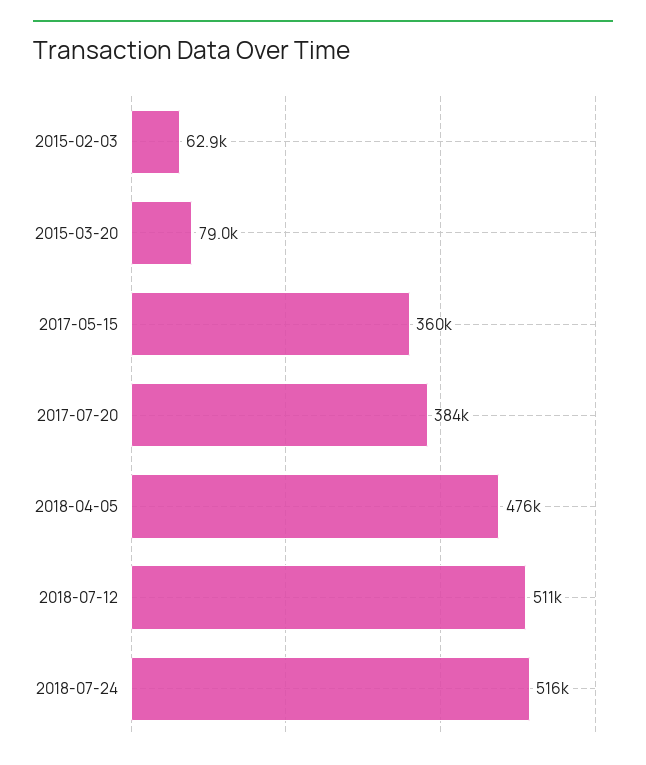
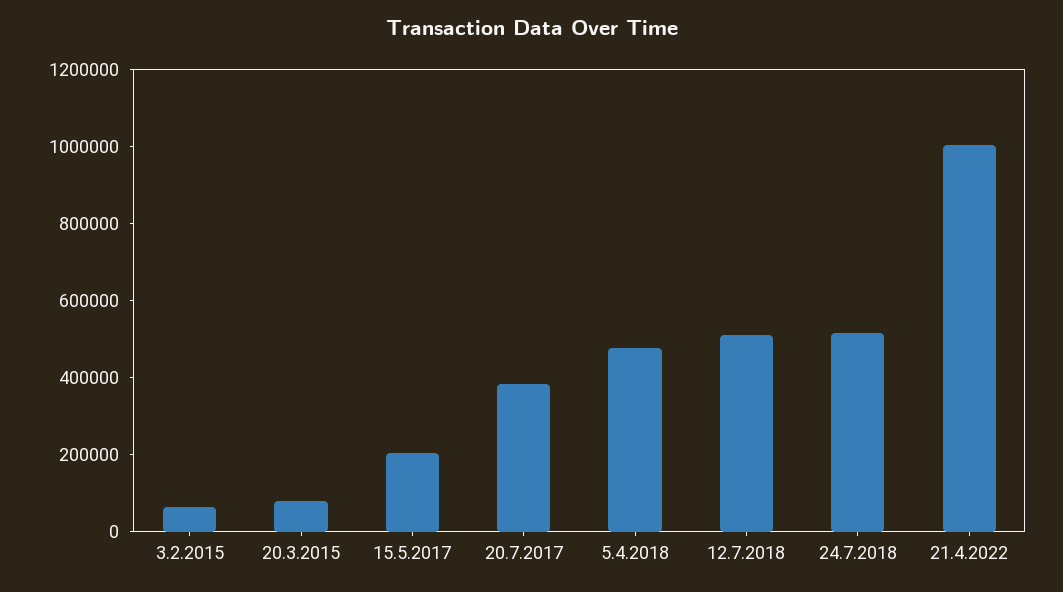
2017-05-15: 360000 -> 200000
21.4.2022: none -> 1000000

